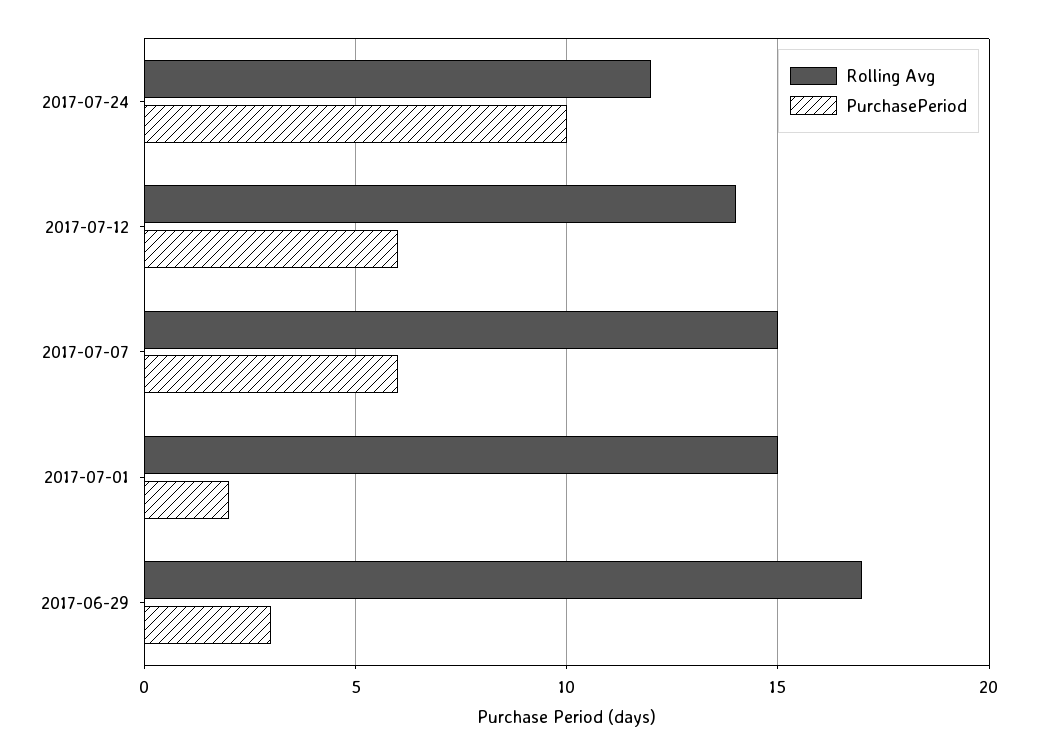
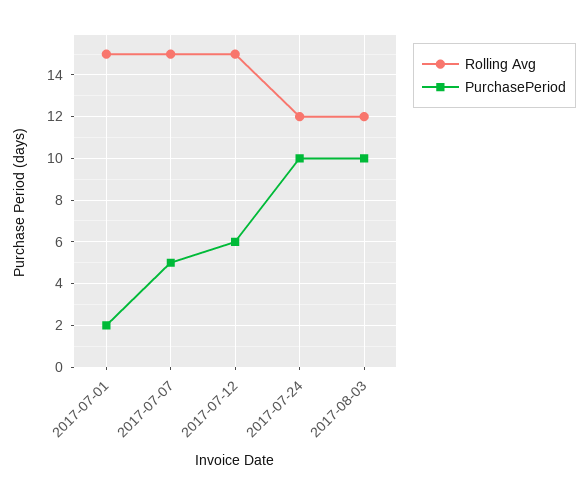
Rolling Avg, 2017-07-12: 14 -> 15
PurchasePeriod, 2017-07-07: 6 -> 5
Rolling Avg, 2017-06-29: 17 -> none
PurchasePeriod, 2017-06-29: 3 -> none
Rolling Avg, 2017-08-03: none -> 12
PurchasePeriod, 2017-08-03: none -> 10

